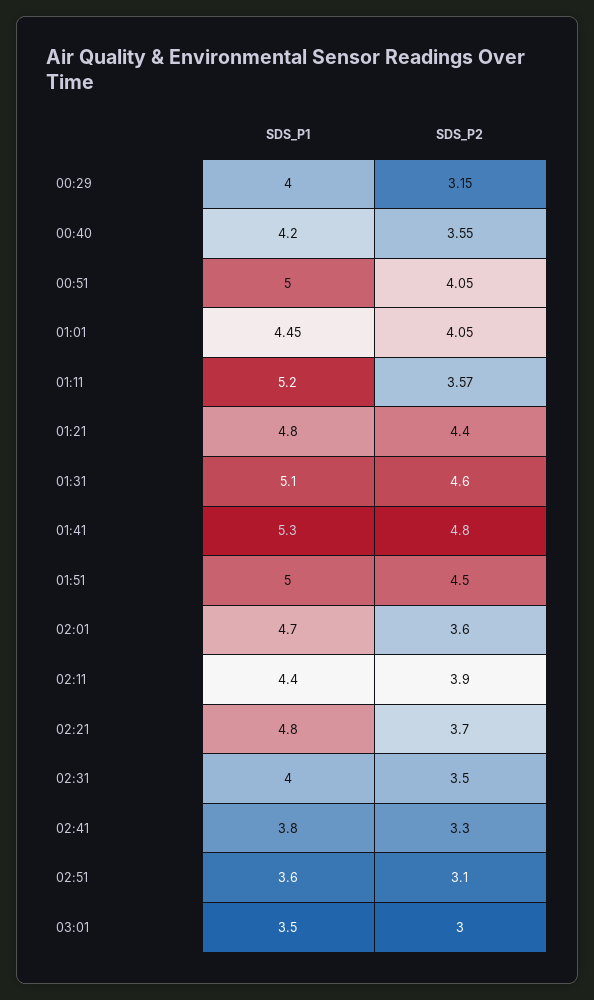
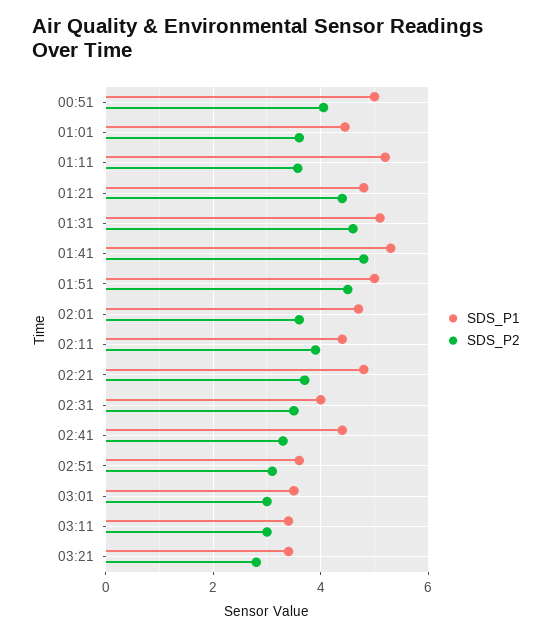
SDS_P1, 00:29: 4 -> none
SDS_P2, 00:29: 3.15 -> none
SDS_P1, 00:40: 4.2 -> none
SDS_P2, 00:40: 3.55 -> none
SDS_P2, 01:01: 4.05 -> 3.6
SDS_P1, 02:41: 3.8 -> 4.4
SDS_P1, 03:11: none -> 3.4
SDS_P2, 03:11: none -> 3
SDS_P1, 03:21: none -> 3.4
SDS_P2, 03:21: none -> 2.8

